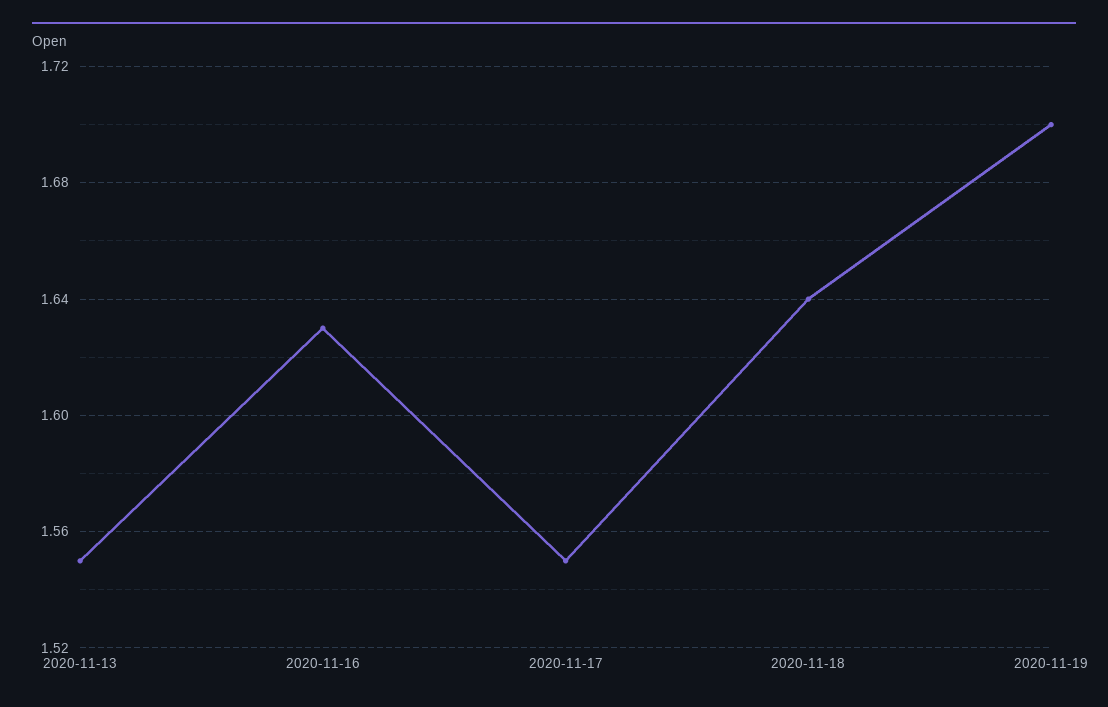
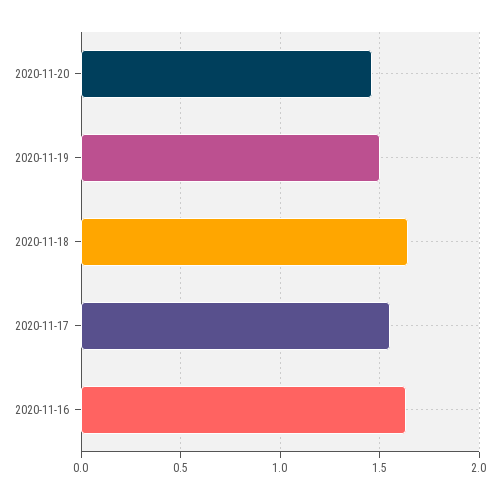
2020-11-13: 1.55 -> none
2020-11-19: 1.7 -> 1.5
2020-11-20: none -> 1.45

